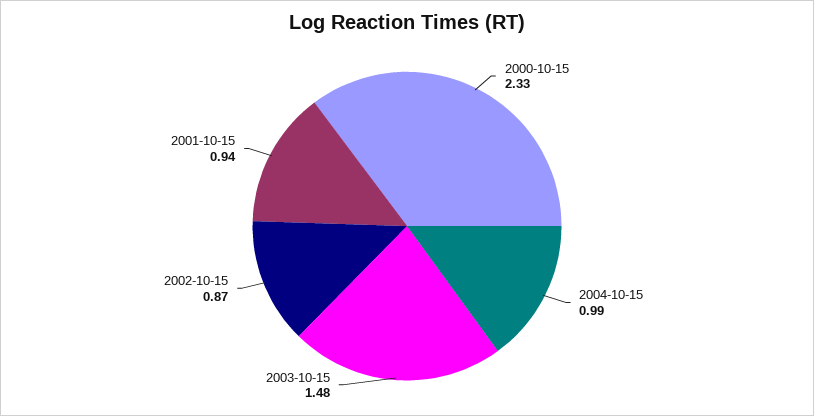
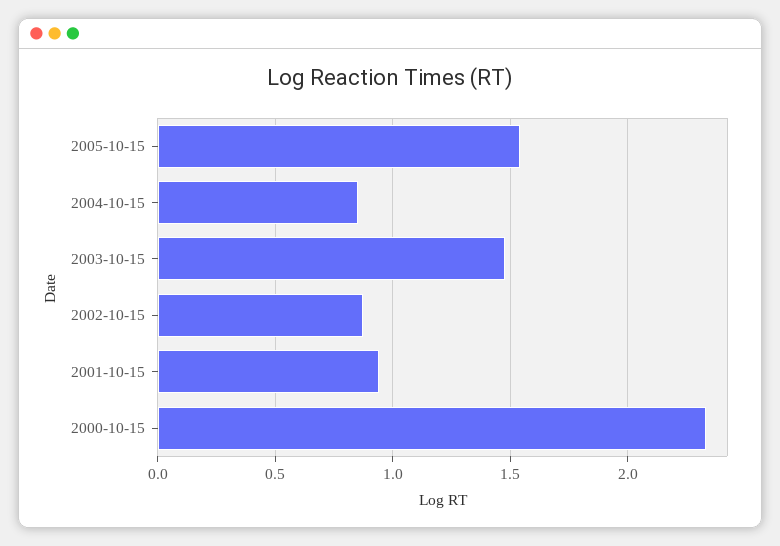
2004-10-15: 0.99 -> 0.85
2005-10-15: none -> 1.55

